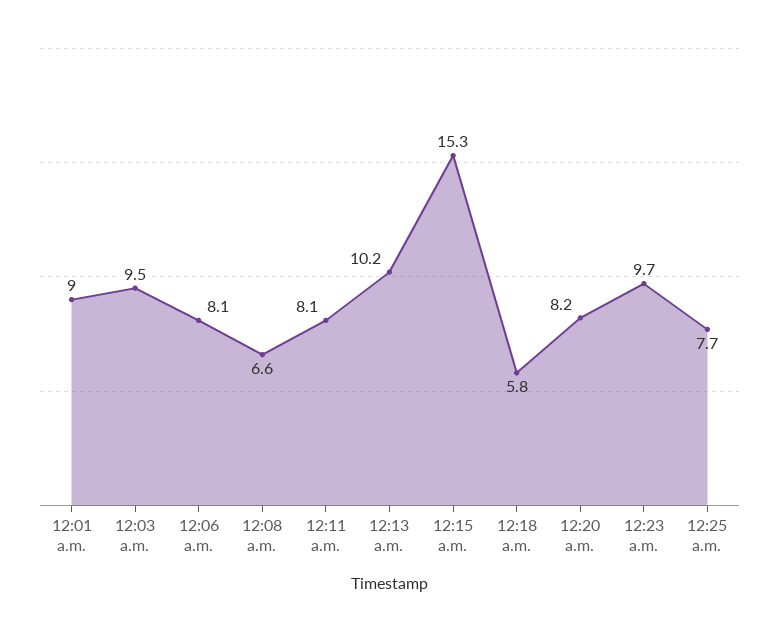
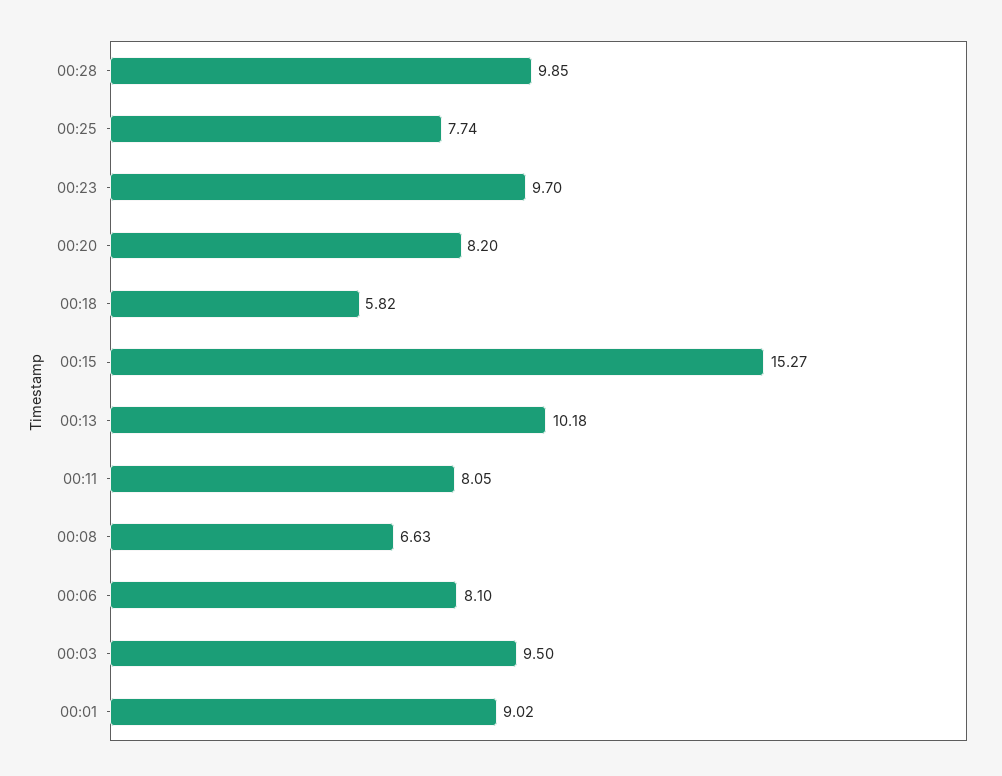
00:28: none -> 9.85

